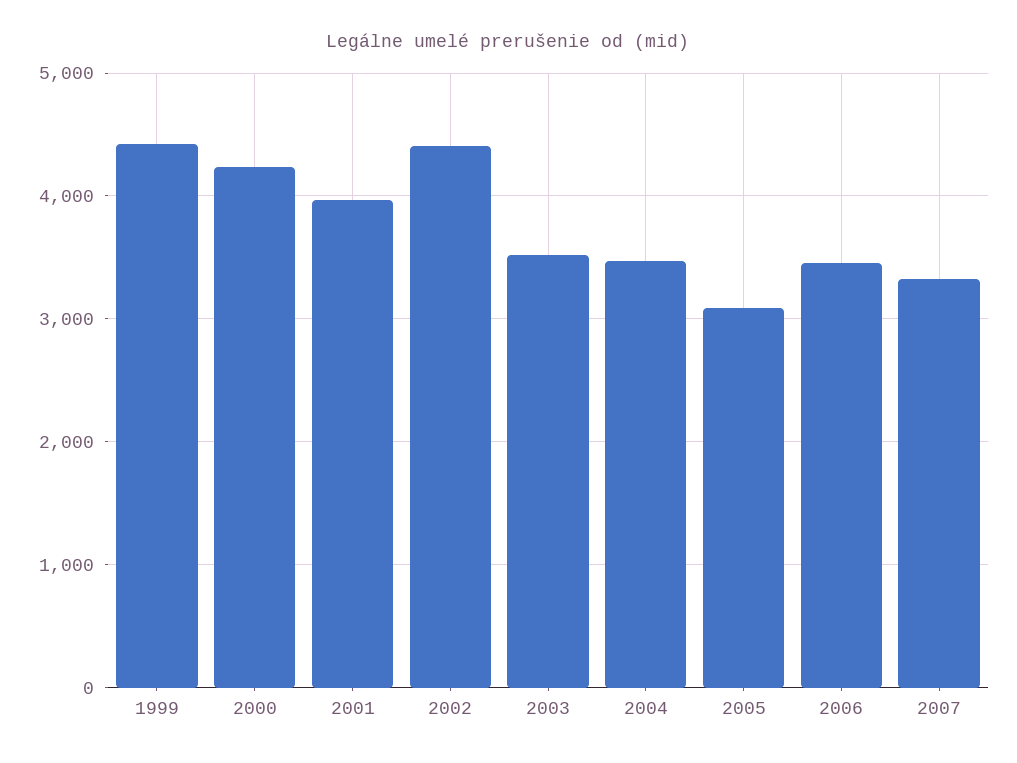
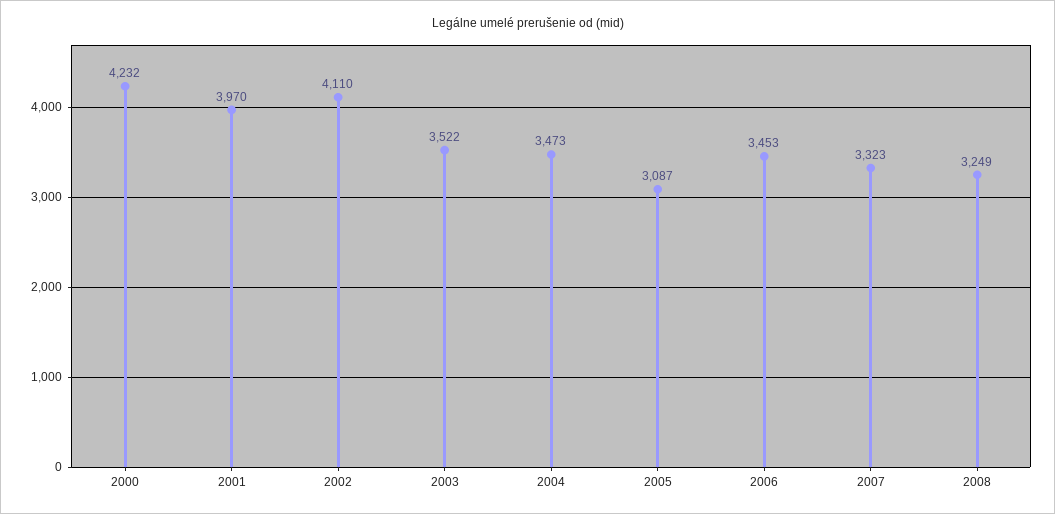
1999: 4400 -> none
2002: 4400 -> 4110
2008: none -> 3249

